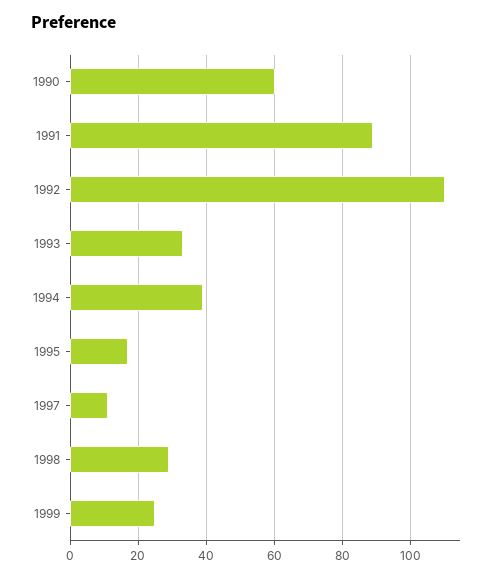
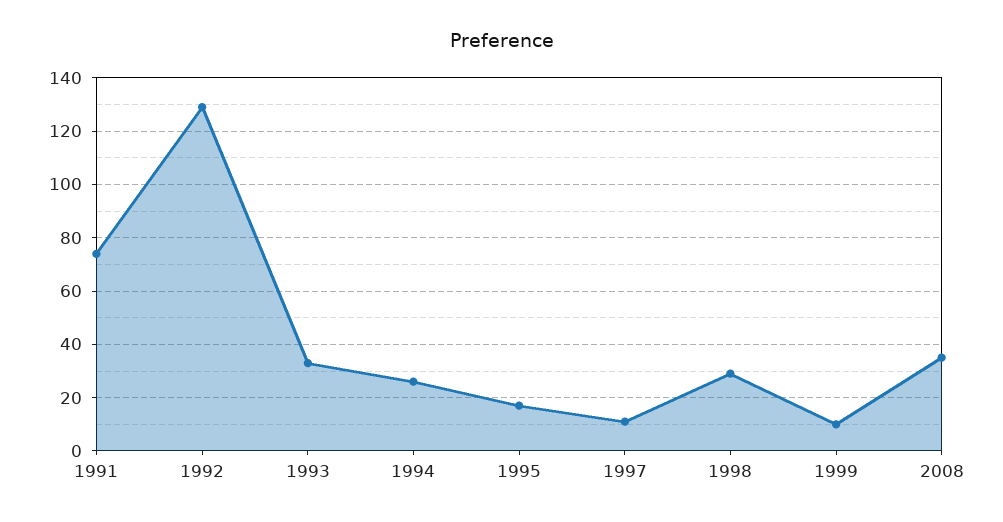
1990: 60 -> none
1991: 90 -> 75
1992: 110 -> 130
1994: 40 -> 25
1999: 25 -> 10
2008: none -> 35

